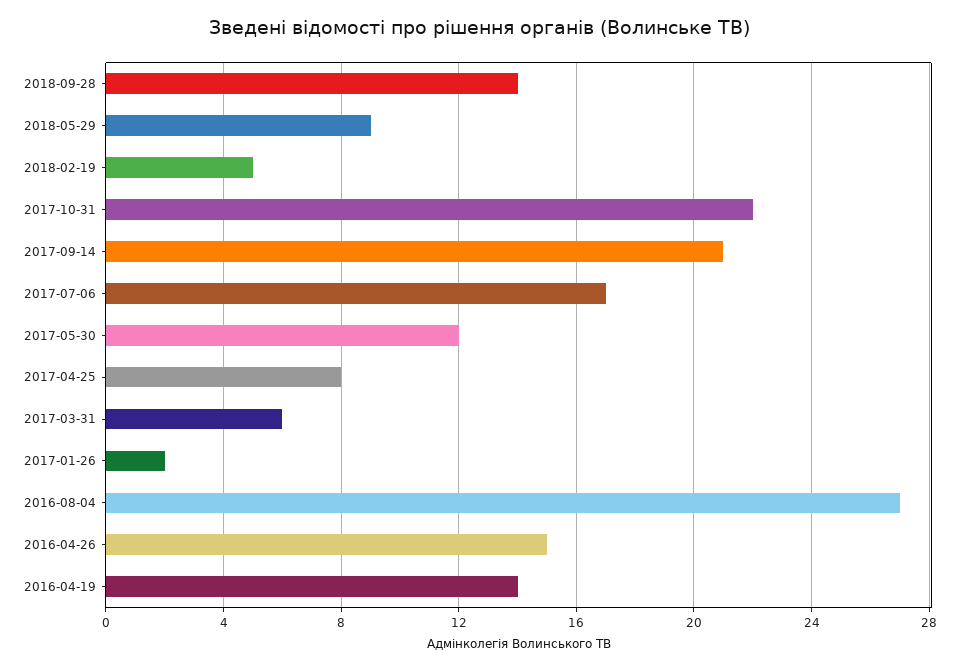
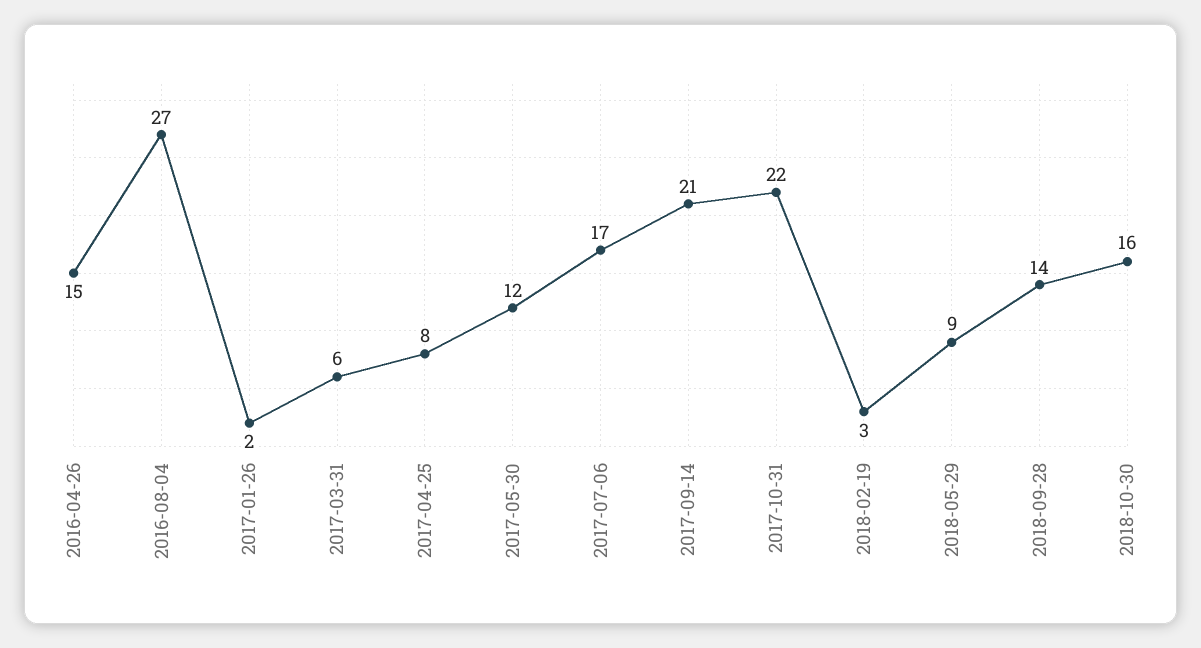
2018-02-19: 5 -> 3
2016-04-19: 14 -> none
2018-10-30: none -> 16

